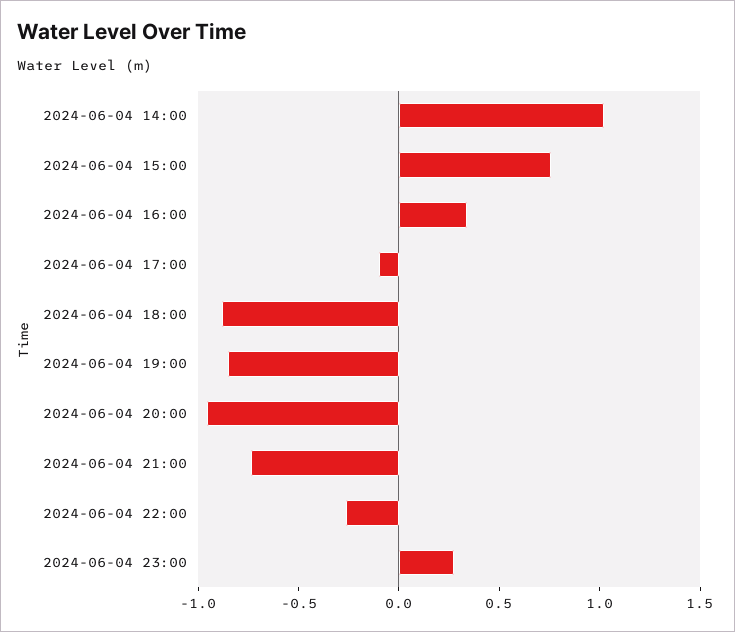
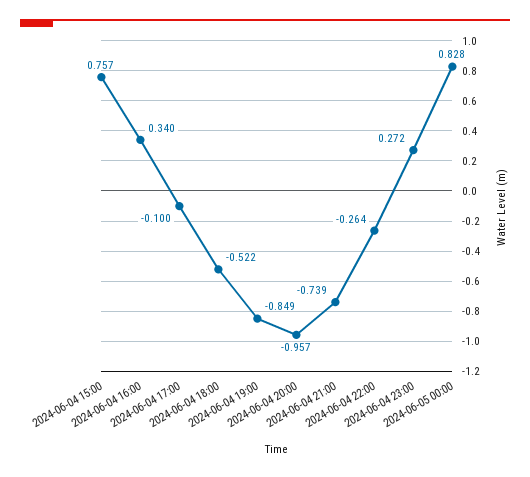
2024-06-04 14:00: 1 -> none
2024-06-04 18:00: -0.9 -> -0.522
2024-06-05 00:00: none -> 0.828

